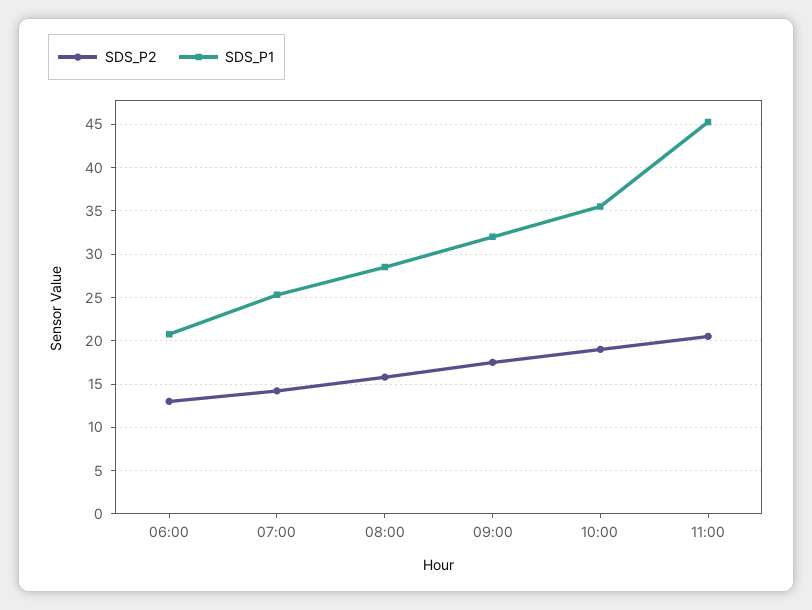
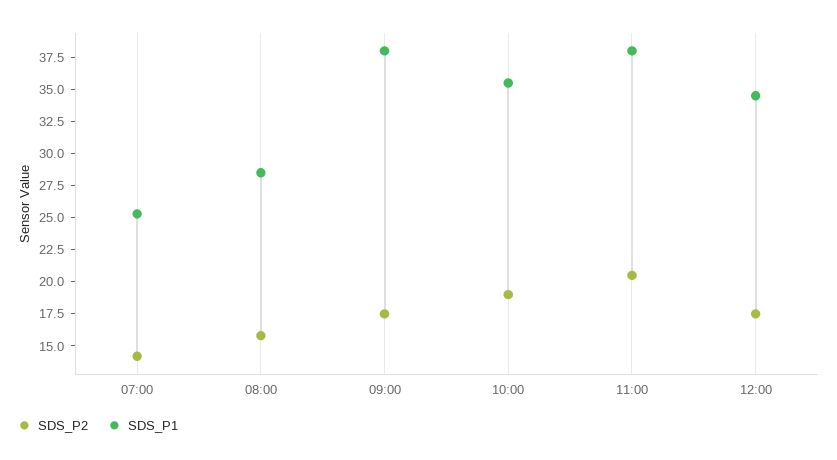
SDS_P2, 06:00: 13 -> none
SDS_P1, 06:00: 21 -> none
SDS_P1, 09:00: 32 -> 37.5
SDS_P1, 11:00: 45 -> 37.5
SDS_P2, 12:00: none -> 17.5
SDS_P1, 12:00: none -> 35

